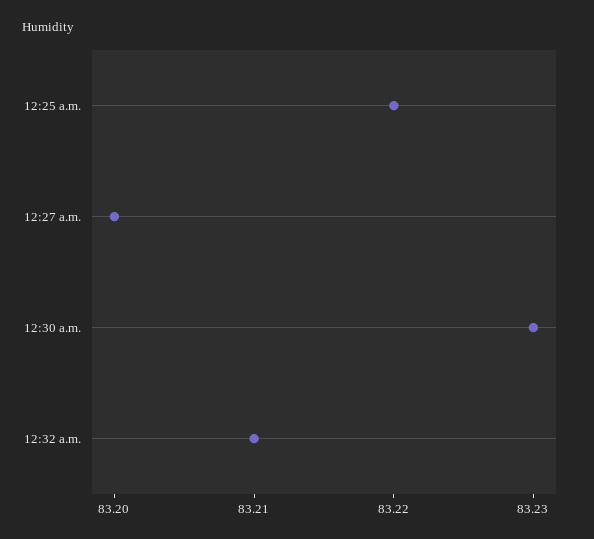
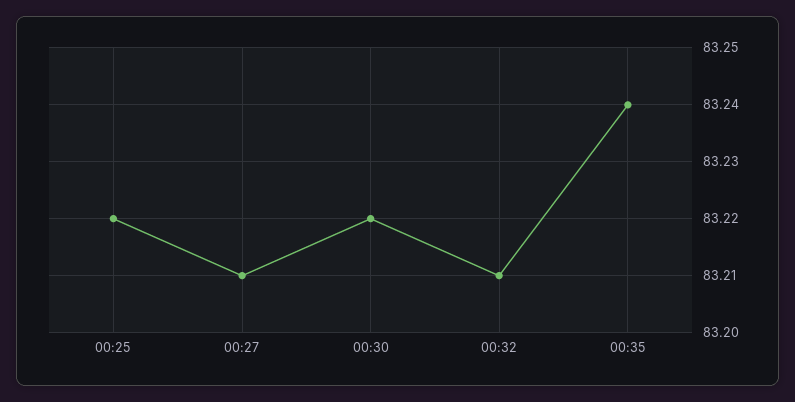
12:27 a.m.: 83.2 -> 83.21
12:30 a.m.: 83.23 -> 83.22
00:35: none -> 83.24

